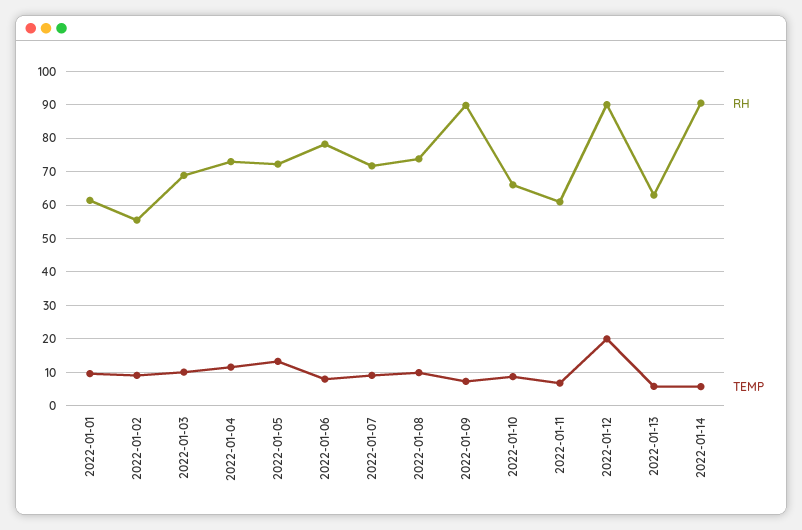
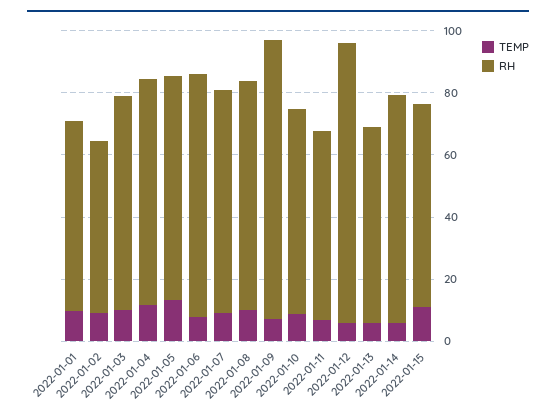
TEMP, 2022-01-12: 20 -> 5
RH, 2022-01-14: 90 -> 75
TEMP, 2022-01-15: none -> 10
RH, 2022-01-15: none -> 65

